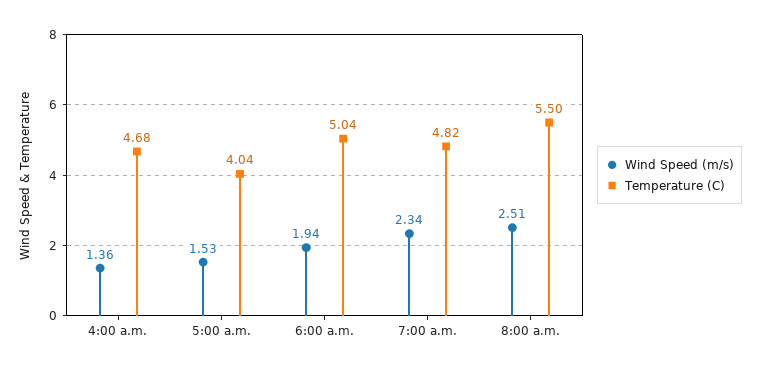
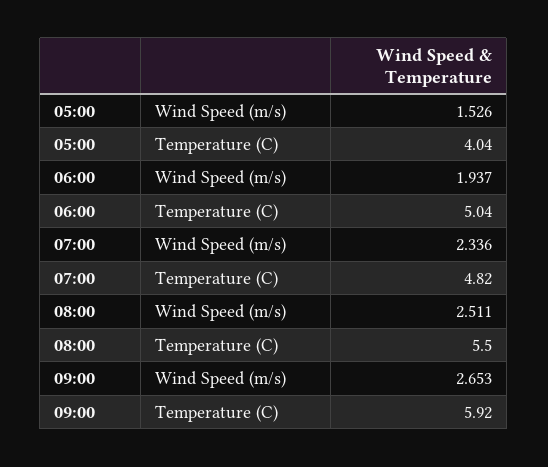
Wind Speed (m/s), 4:00 a.m.: 1.36 -> none
Temperature (C), 4:00 a.m.: 4.68 -> none
Wind Speed (m/s), 09:00: none -> 2.653
Temperature (C), 09:00: none -> 5.92

